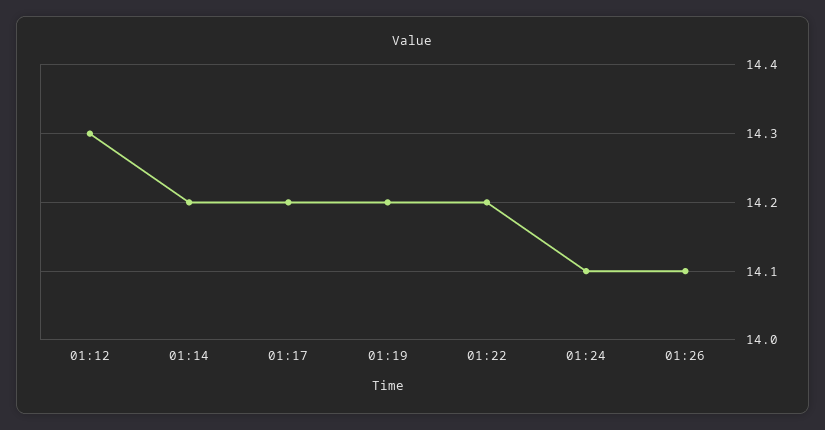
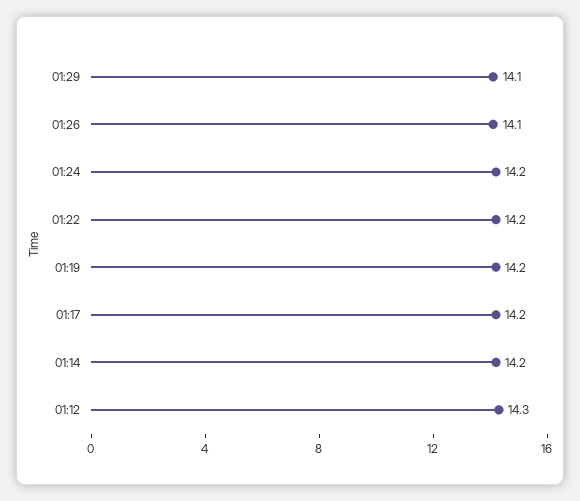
01:24: 14.1 -> 14.2
01:29: none -> 14.1

